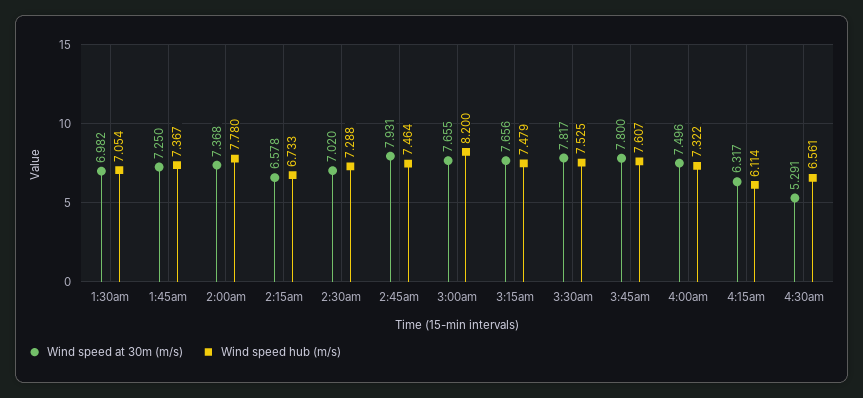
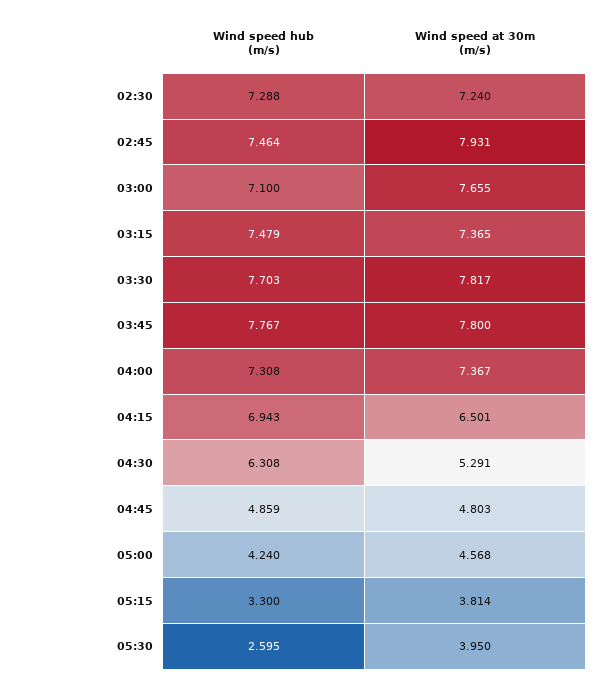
Wind speed at 30m (m/s), 1:30am: 6.982 -> none
Wind speed hub (m/s), 1:30am: 7.054 -> none
Wind speed at 30m (m/s), 1:45am: 7.25 -> none
Wind speed hub (m/s), 1:45am: 7.367 -> none
Wind speed at 30m (m/s), 2:00am: 7.368 -> none
Wind speed hub (m/s), 2:00am: 7.78 -> none
Wind speed at 30m (m/s), 2:15am: 6.578 -> none
Wind speed hub (m/s), 2:15am: 6.733 -> none
Wind speed at 30m (m/s), 2:30am: 7.02 -> 7.24
Wind speed hub (m/s), 3:00am: 8.2 -> 7.1
Wind speed at 30m (m/s), 3:15am: 7.656 -> 7.365
Wind speed hub (m/s), 3:30am: 7.525 -> 7.703
Wind speed hub (m/s), 3:45am: 7.607 -> 7.767
Wind speed at 30m (m/s), 4:00am: 7.496 -> 7.367
Wind speed hub (m/s), 4:00am: 7.322 -> 7.308
Wind speed at 30m (m/s), 4:15am: 6.317 -> 6.501
Wind speed hub (m/s), 4:15am: 6.114 -> 6.943
Wind speed hub (m/s), 4:30am: 6.561 -> 6.308
Wind speed hub (m/s), 04:45: none -> 4.859
Wind speed at 30m (m/s), 04:45: none -> 4.803
Wind speed hub (m/s), 05:00: none -> 4.24
Wind speed at 30m (m/s), 05:00: none -> 4.568
Wind speed hub (m/s), 05:15: none -> 3.3
Wind speed at 30m (m/s), 05:15: none -> 3.814
Wind speed hub (m/s), 05:30: none -> 2.595
Wind speed at 30m (m/s), 05:30: none -> 3.95

